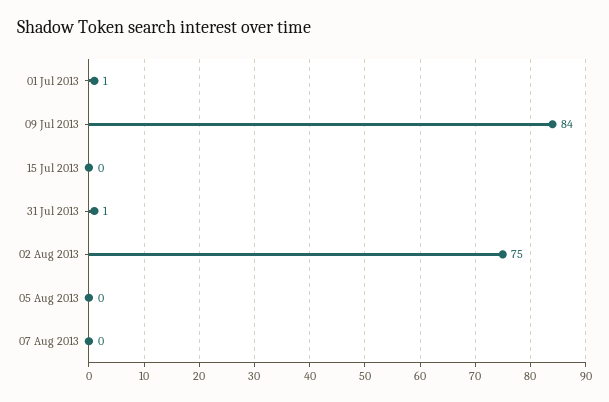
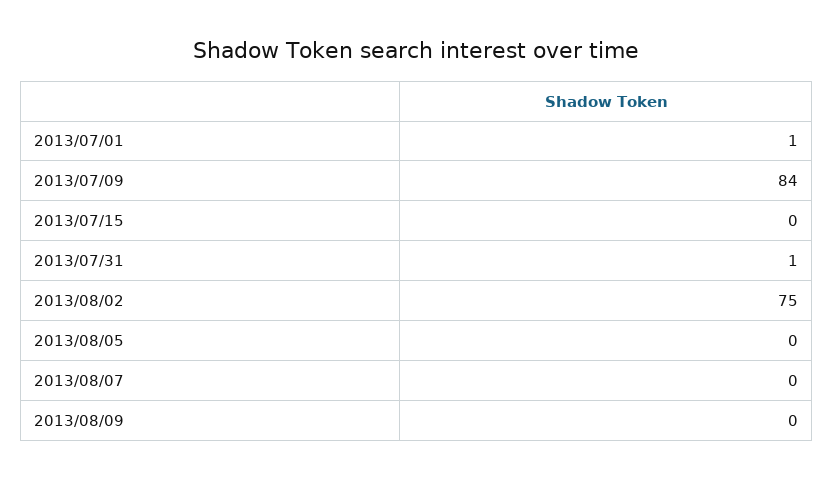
2013/08/09: none -> 0

